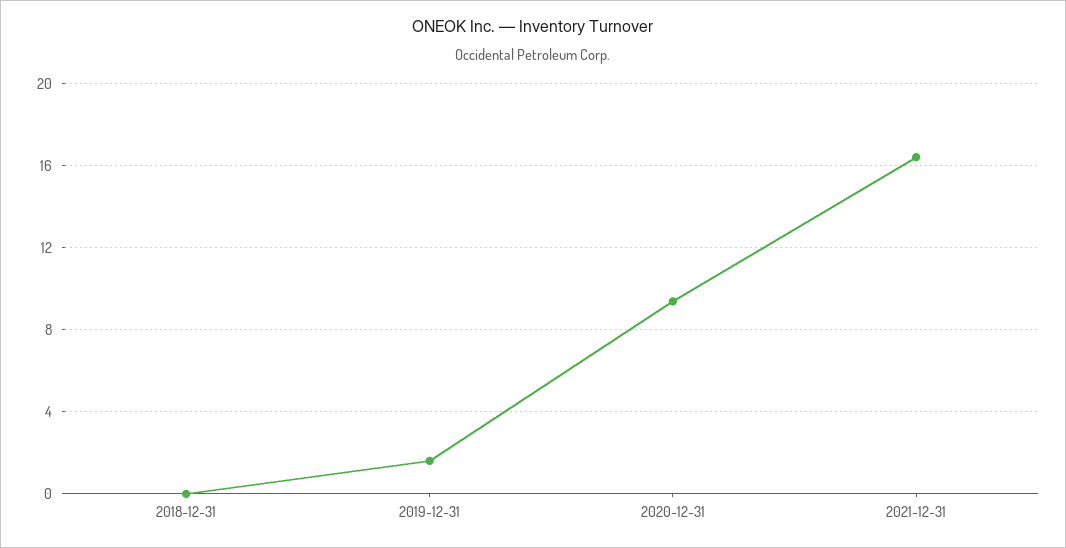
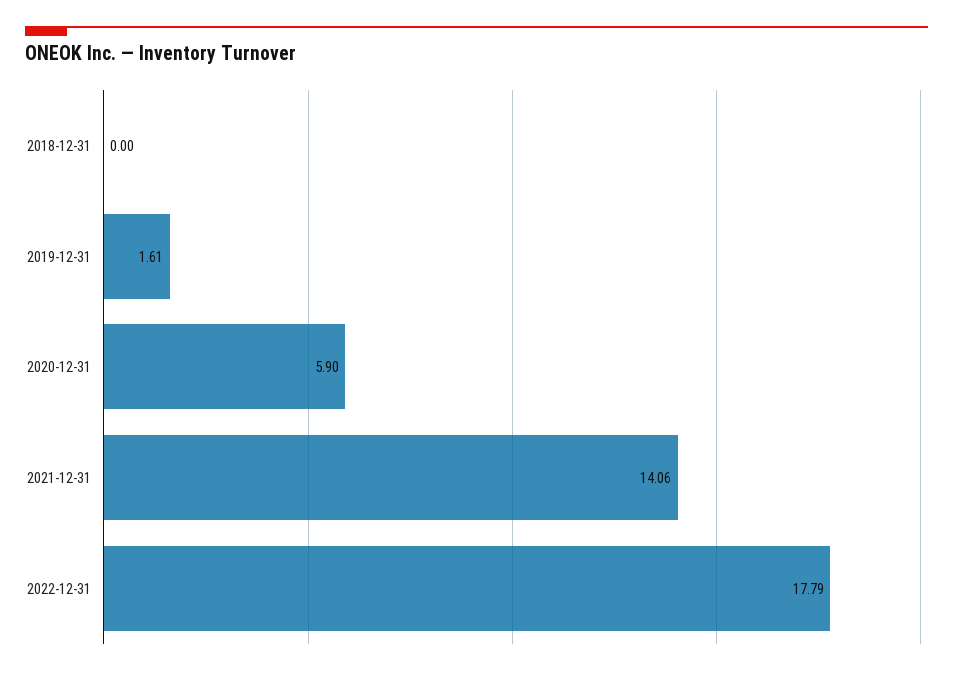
2020-12-31: 9.5 -> 5.9
2021-12-31: 16.5 -> 14.06
2022-12-31: none -> 17.79

